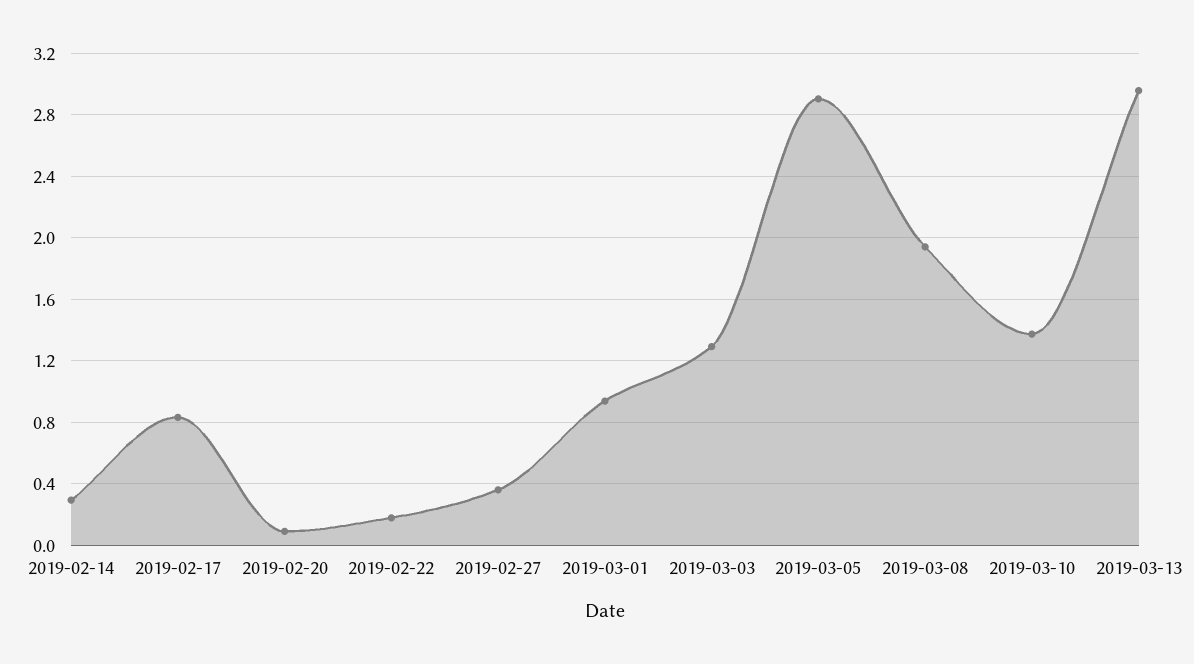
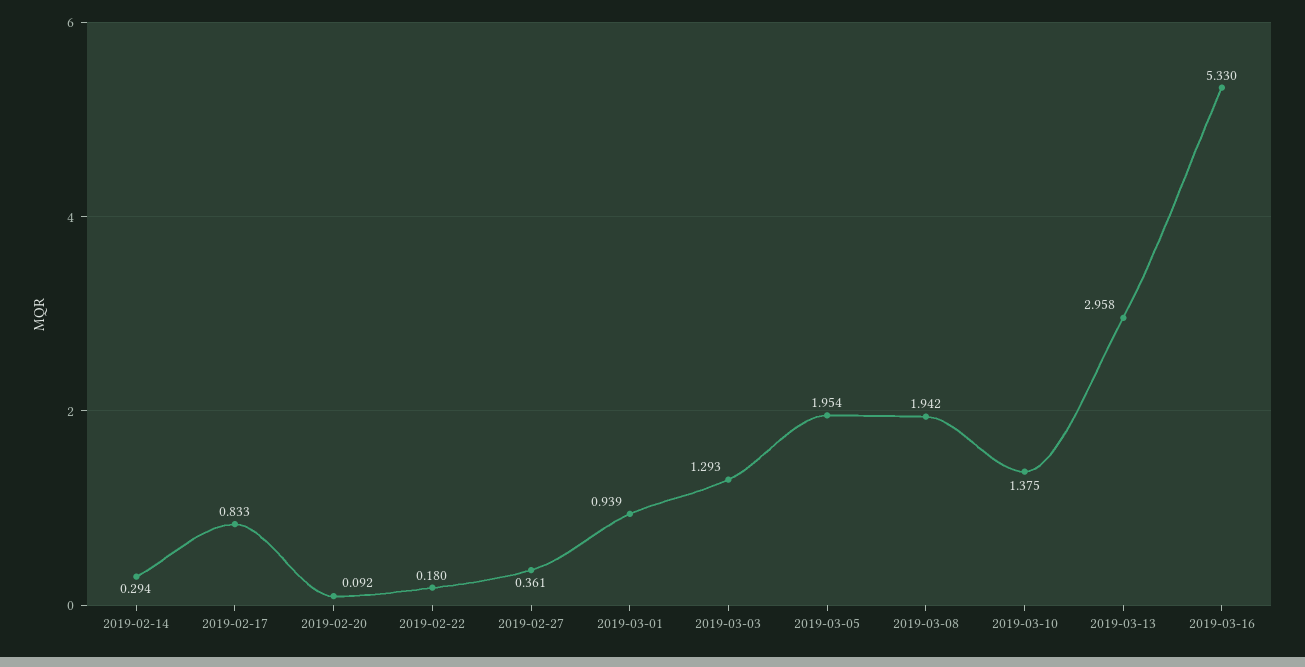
2019-03-05: 2.9 -> 1.954
2019-03-16: none -> 5.33

